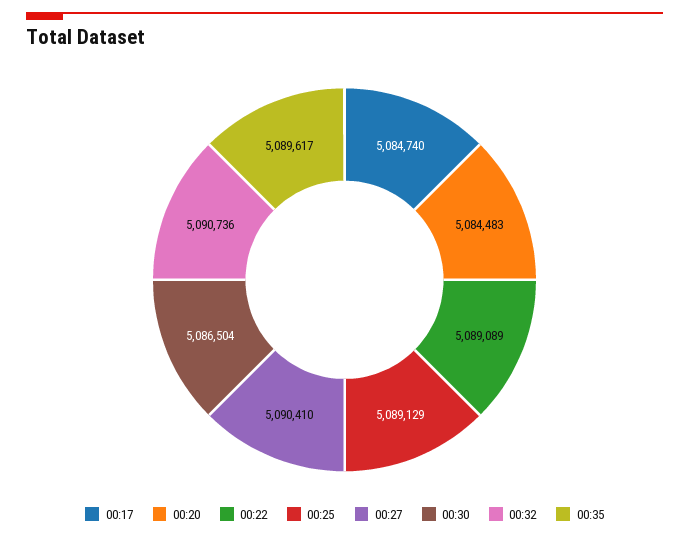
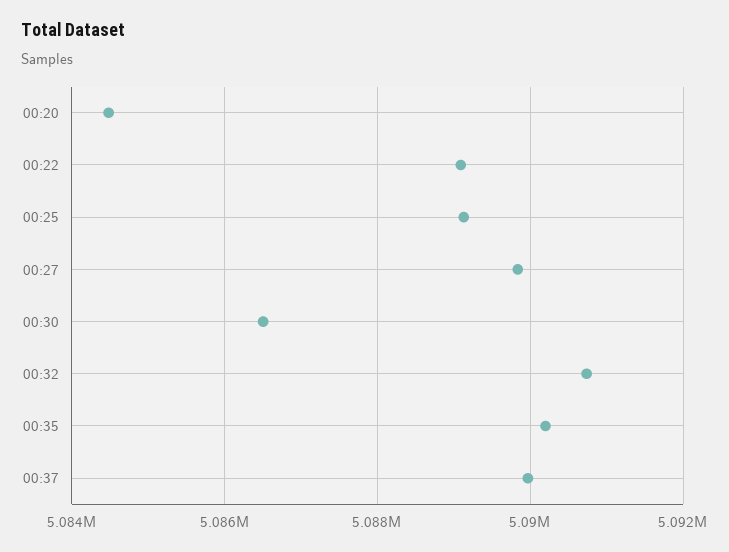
00:17: 5084740 -> none
00:27: 5090410 -> 5089800
00:35: 5089617 -> 5090200
00:37: none -> 5090000

